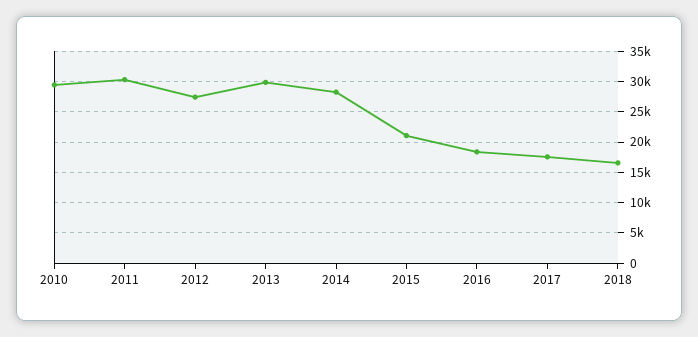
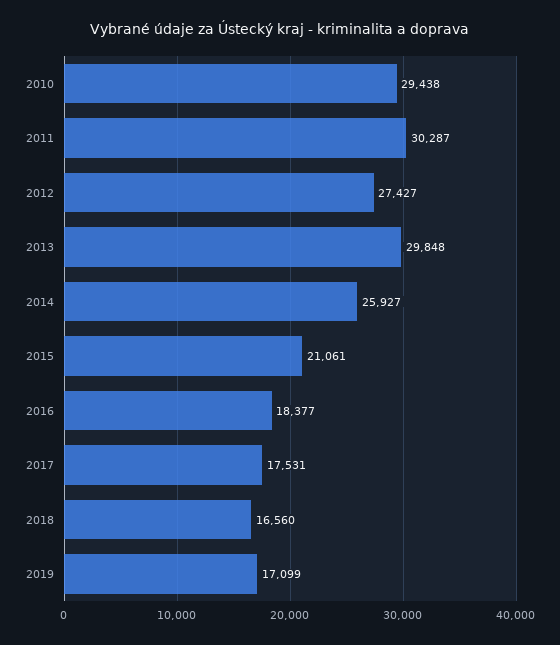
2014: 28000 -> 25927
2019: none -> 17099

